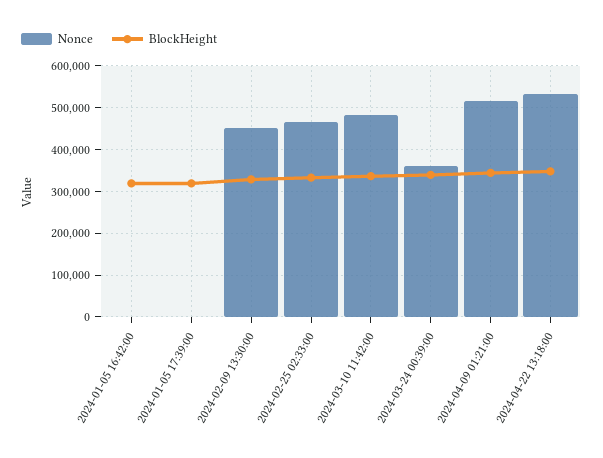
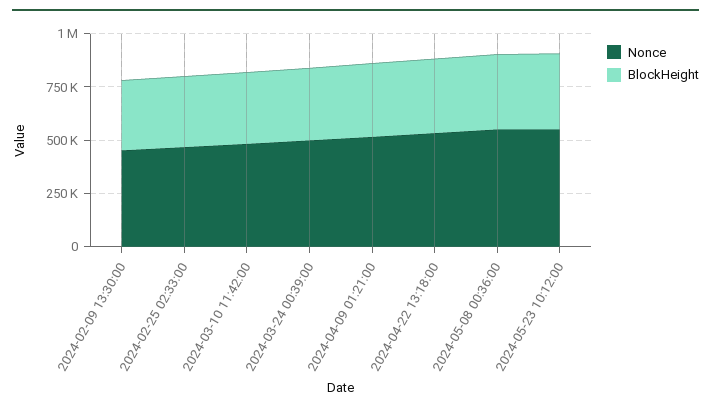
Nonce, 2024-01-05 16:42:00: 0 -> none
BlockHeight, 2024-01-05 16:42:00: 320000 -> none
Nonce, 2024-01-05 17:39:00: 0 -> none
BlockHeight, 2024-01-05 17:39:00: 320000 -> none
Nonce, 2024-03-24 00:39:00: 360000 -> 500000
Nonce, 2024-05-08 00:36:00: none -> 550000
BlockHeight, 2024-05-08 00:36:00: none -> 350000
Nonce, 2024-05-23 10:12:00: none -> 550000
BlockHeight, 2024-05-23 10:12:00: none -> 350000

